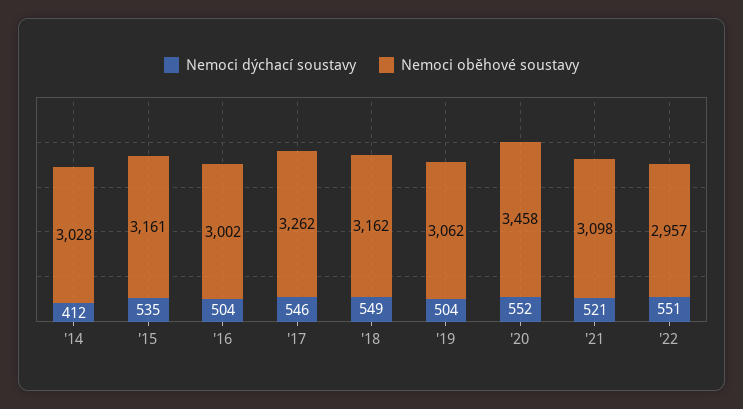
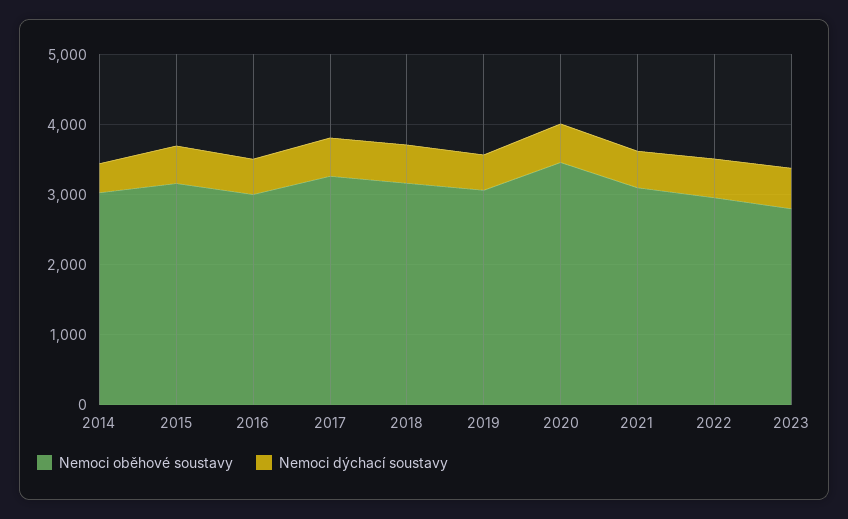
Nemoci oběhové soustavy, 2023: none -> 2800
Nemoci dýchací soustavy, 2023: none -> 600

